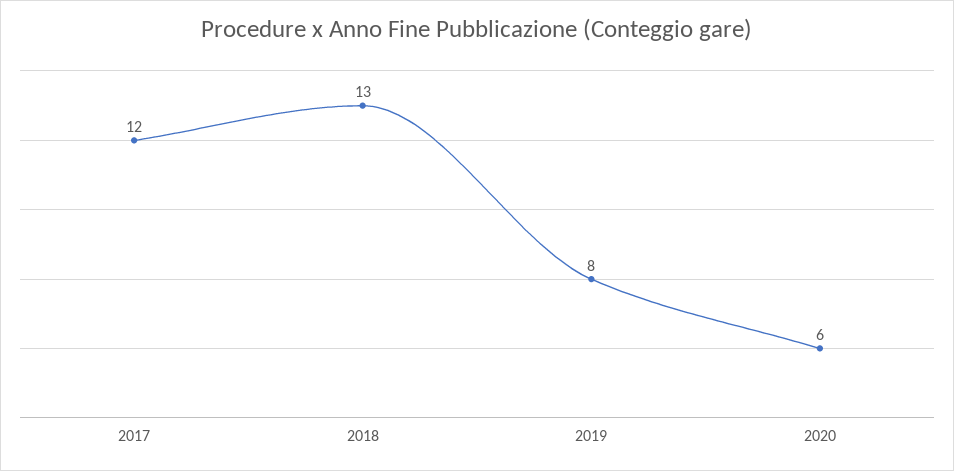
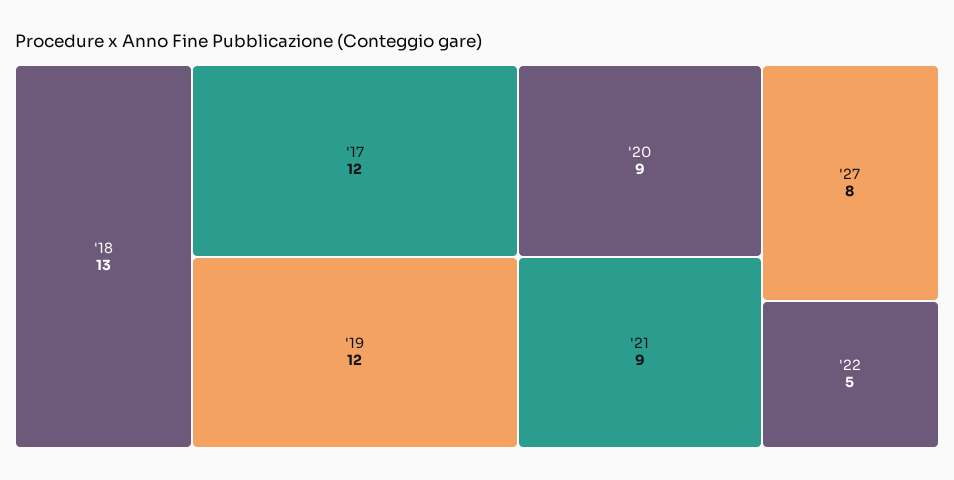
2019: 8 -> 12
2020: 6 -> 9
'21: none -> 9
'27: none -> 8
'22: none -> 5

